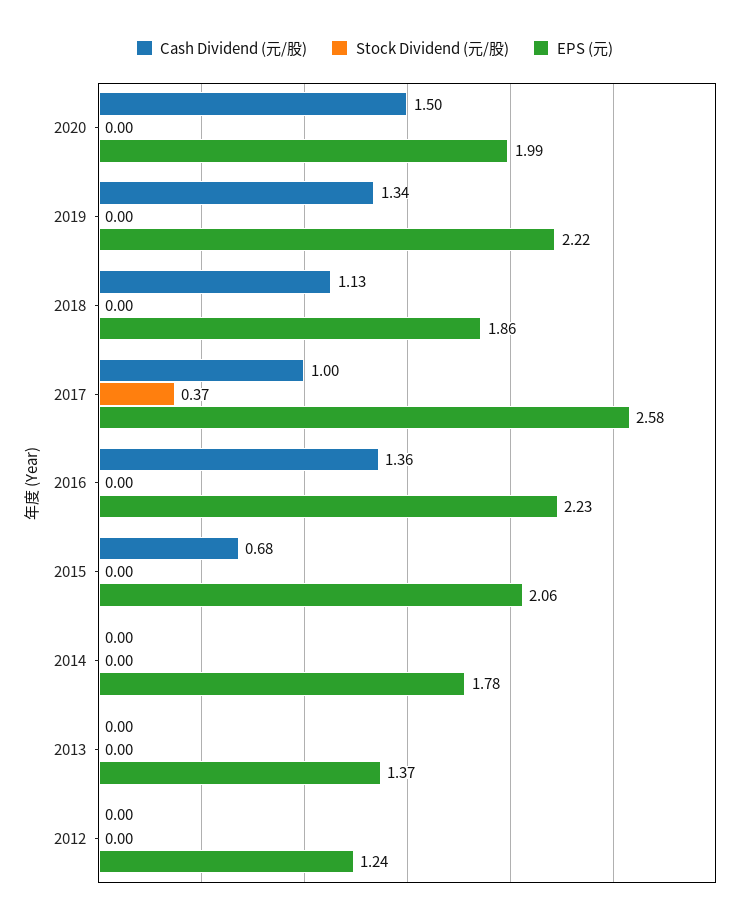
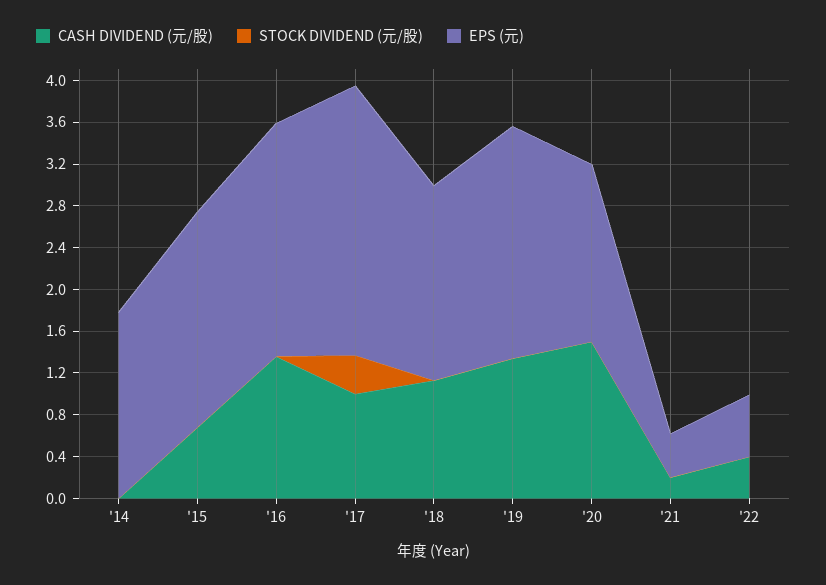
EPS (元), 2020: 1.99 -> 1.7
Cash Dividend (元/股), 2013: 0 -> none
Stock Dividend (元/股), 2013: 0 -> none
EPS (元), 2013: 1.37 -> none
Cash Dividend (元/股), 2012: 0 -> none
Stock Dividend (元/股), 2012: 0 -> none
EPS (元), 2012: 1.24 -> none
Cash Dividend (元/股), '21: none -> 0.2
Stock Dividend (元/股), '21: none -> 0
EPS (元), '21: none -> 0.4
Cash Dividend (元/股), '22: none -> 0.4
Stock Dividend (元/股), '22: none -> 0
EPS (元), '22: none -> 0.6

